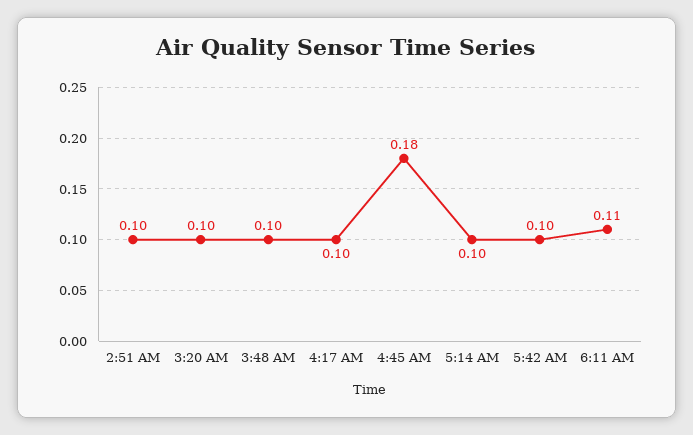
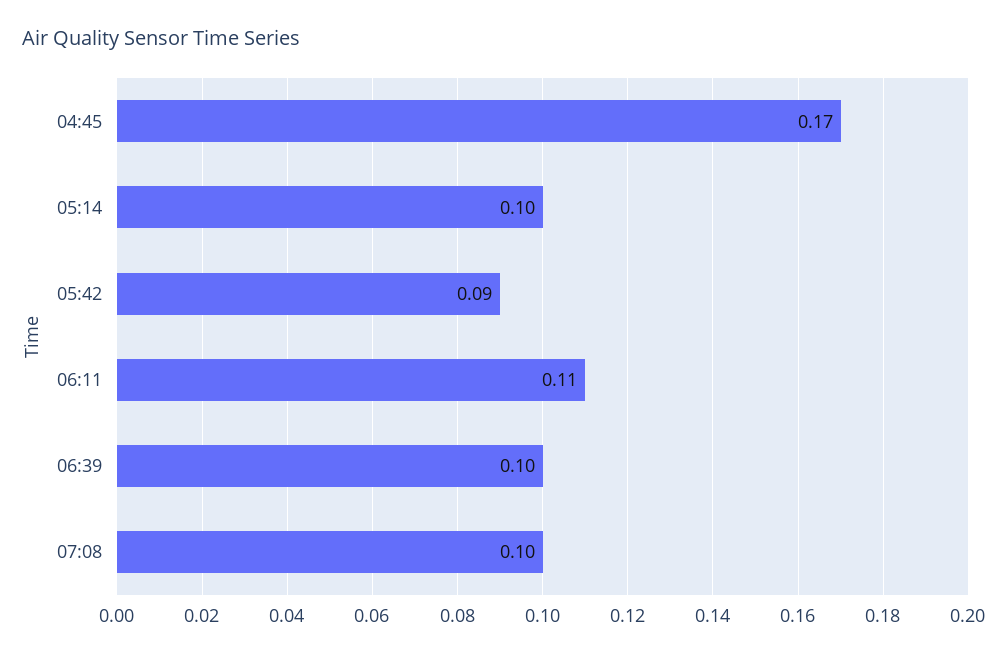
2:51 AM: 0.1 -> none
3:20 AM: 0.1 -> none
3:48 AM: 0.1 -> none
4:17 AM: 0.1 -> none
4:45 AM: 0.18 -> 0.17
5:42 AM: 0.1 -> 0.09
06:39: none -> 0.1
07:08: none -> 0.1

